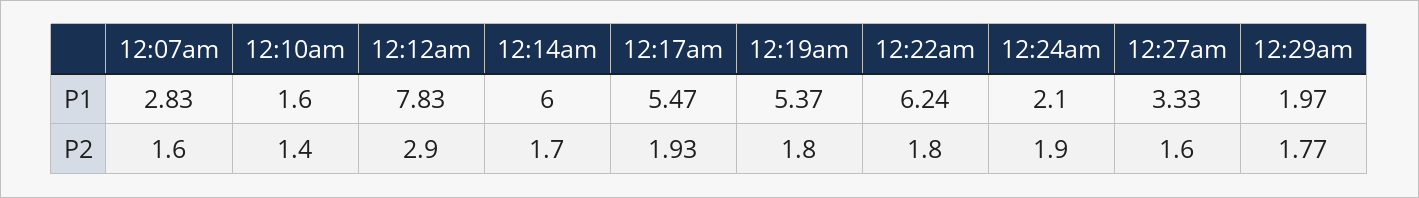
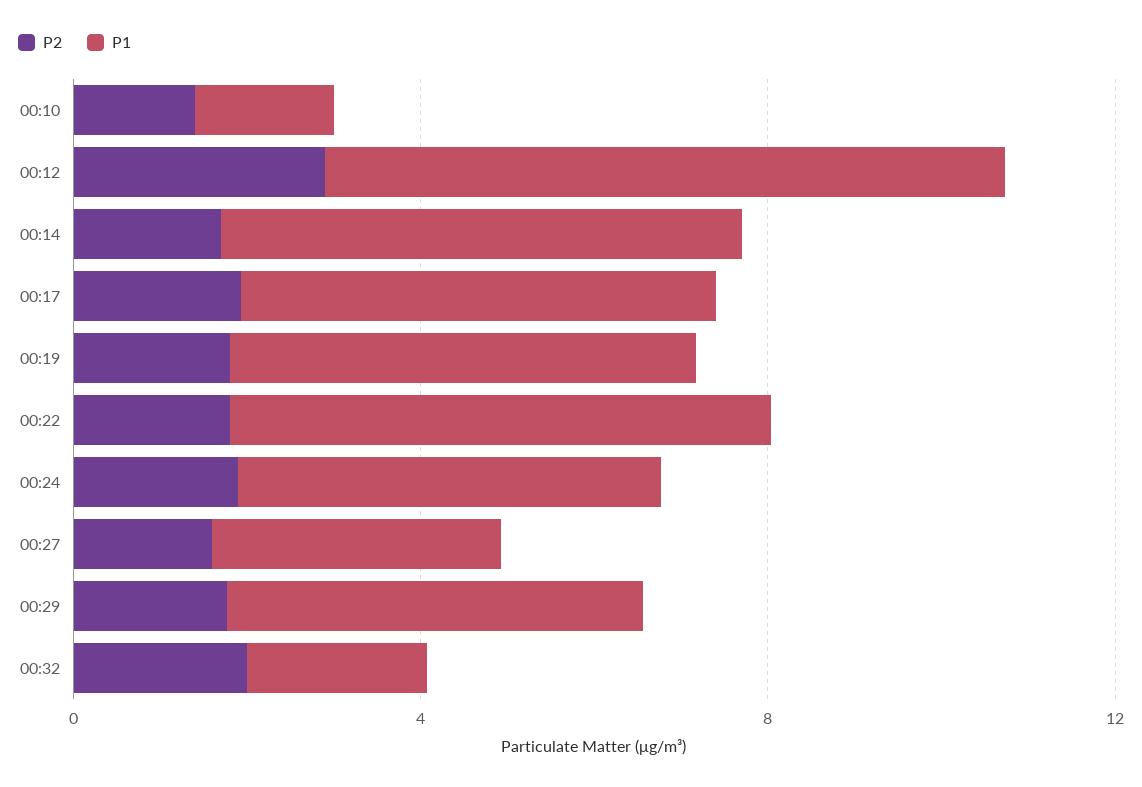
P1, 12:07am: 2.83 -> none
P1, 12:24am: 2.1 -> 5
P1, 12:29am: 1.97 -> 5
P2, 12:07am: 1.6 -> none
P2, 00:32: none -> 2
P1, 00:32: none -> 2

